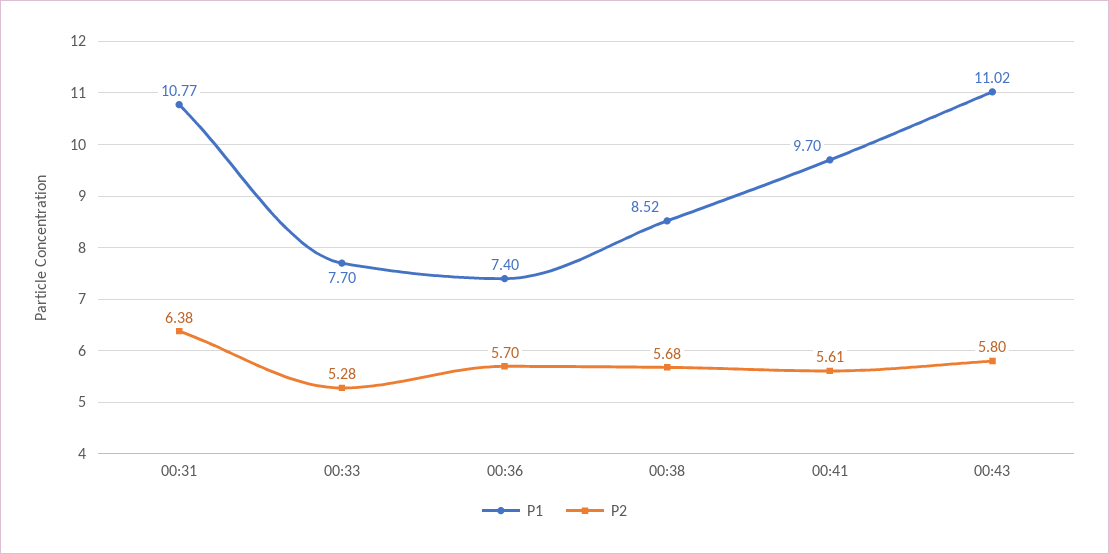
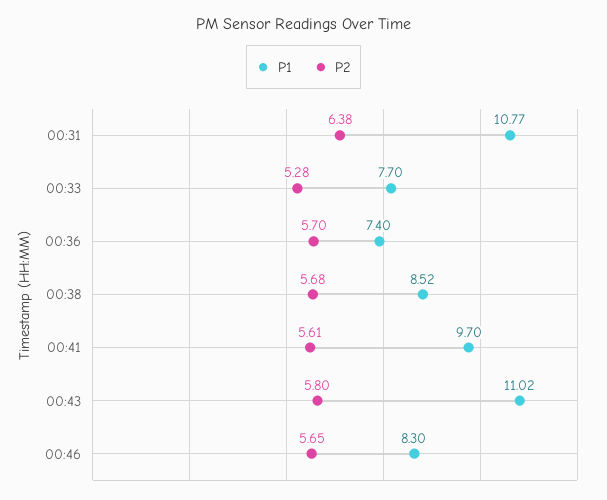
P1, 00:46: none -> 8.3
P2, 00:46: none -> 5.65

